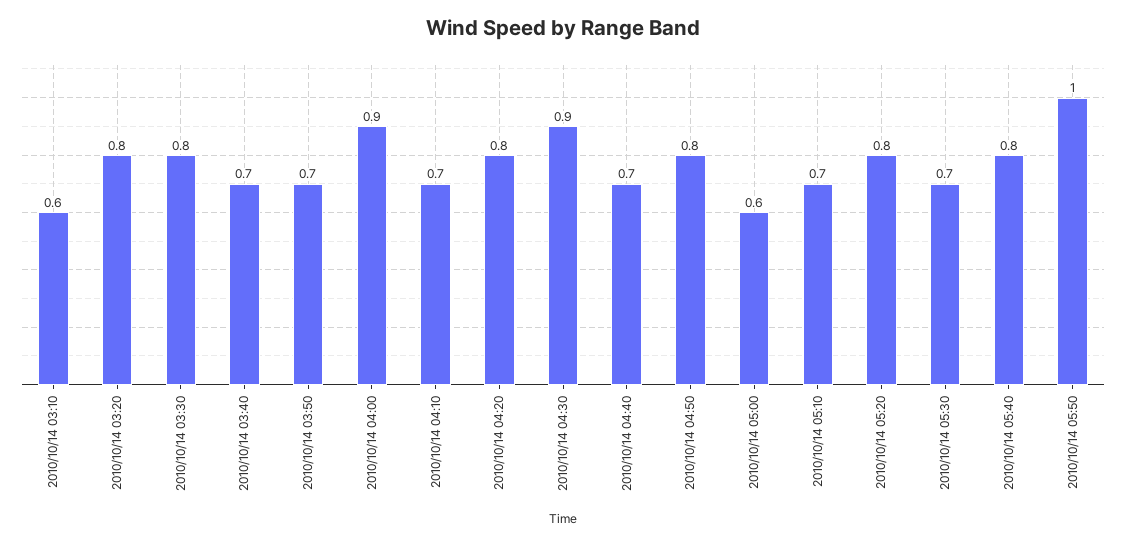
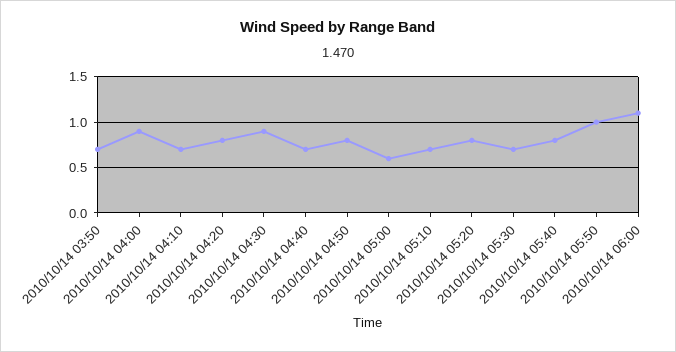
2010/10/14 03:10: 0.6 -> none
2010/10/14 03:20: 0.8 -> none
2010/10/14 03:30: 0.8 -> none
2010/10/14 03:40: 0.7 -> none
2010/10/14 06:00: none -> 1.1

